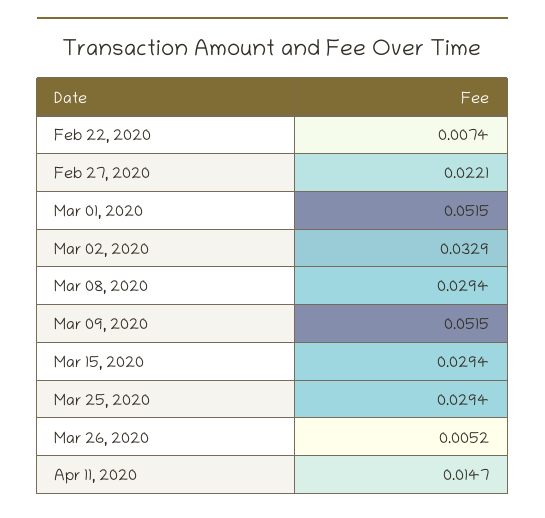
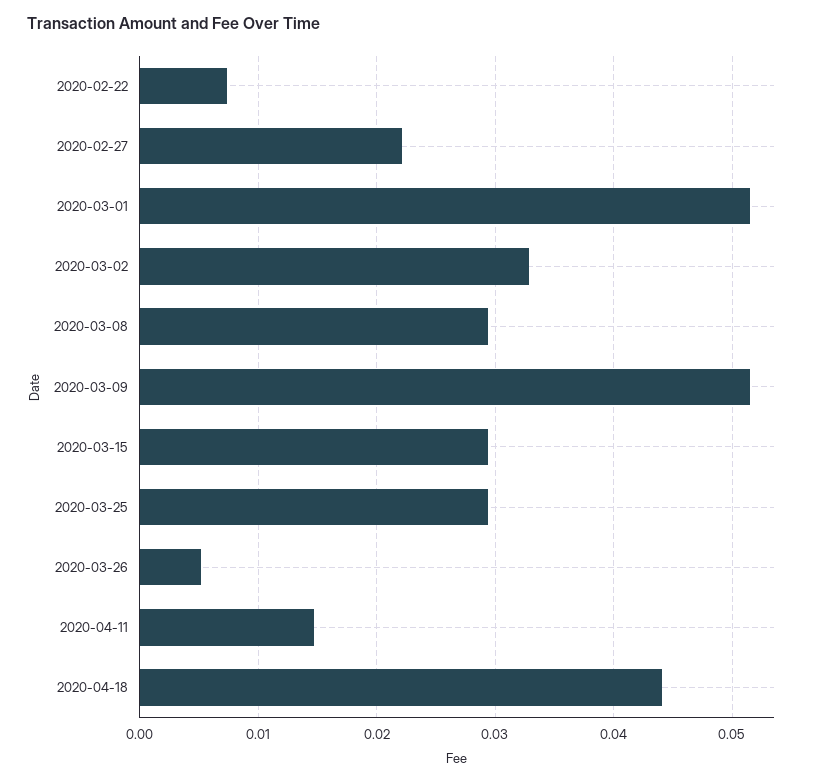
2020-04-18: none -> 0.044

